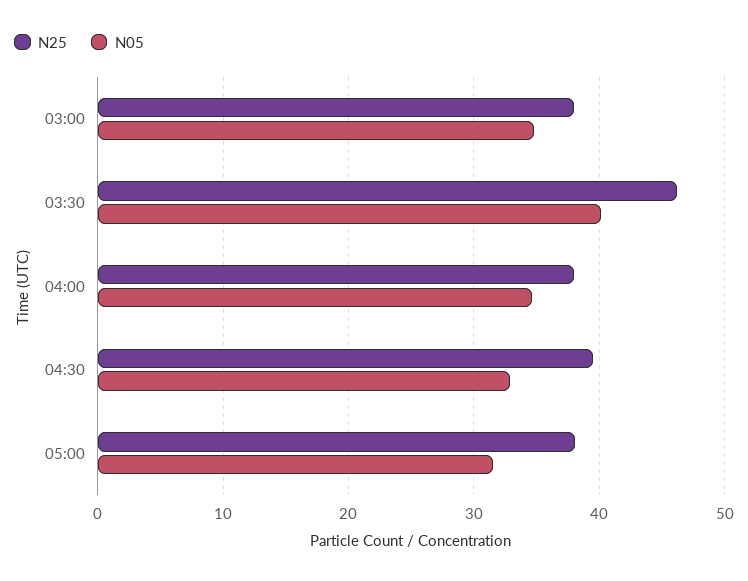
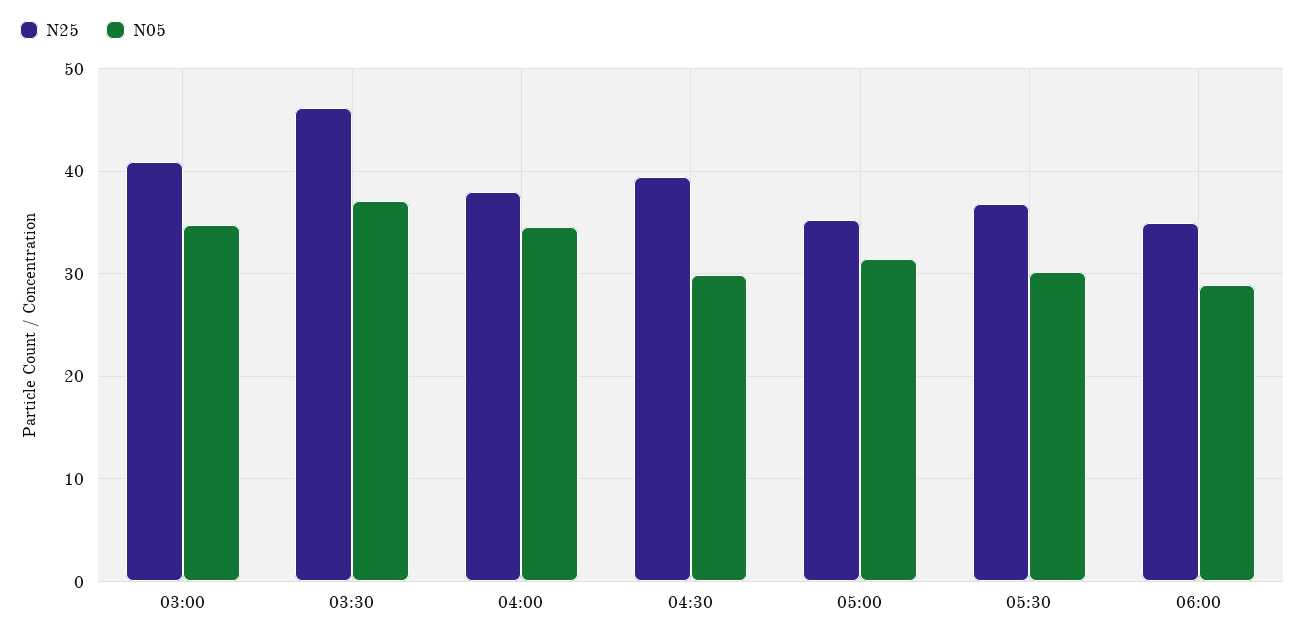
N25, 03:00: 38 -> 41
N05, 03:30: 40 -> 37
N05, 04:30: 33 -> 30
N25, 05:00: 38 -> 35
N25, 05:30: none -> 37
N05, 05:30: none -> 30
N25, 06:00: none -> 35
N05, 06:00: none -> 29

